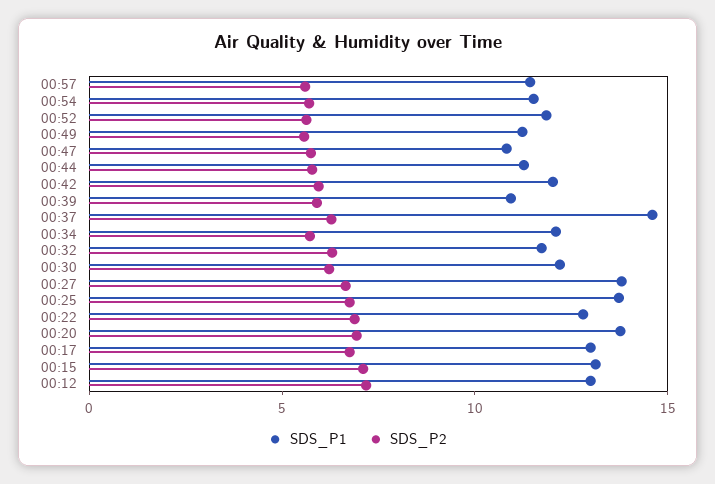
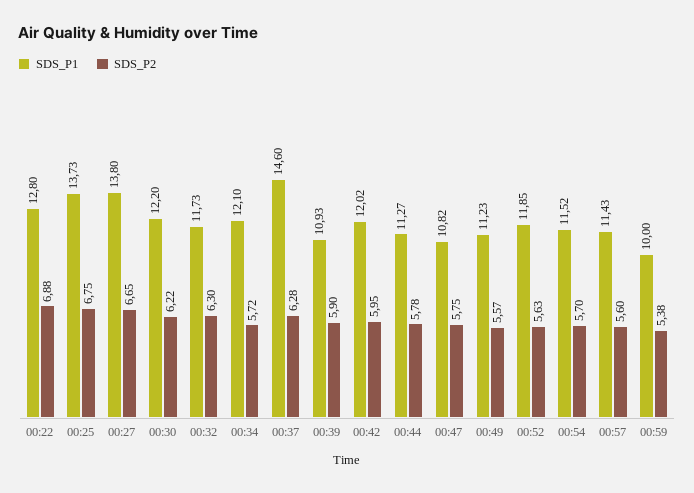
SDS_P1, 00:20: 14 -> none
SDS_P2, 00:20: 7 -> none
SDS_P1, 00:17: 13 -> none
SDS_P2, 00:17: 7 -> none
SDS_P1, 00:15: 13 -> none
SDS_P2, 00:15: 7 -> none
SDS_P1, 00:12: 13 -> none
SDS_P2, 00:12: 7 -> none
SDS_P1, 00:59: none -> 10
SDS_P2, 00:59: none -> 5.38

